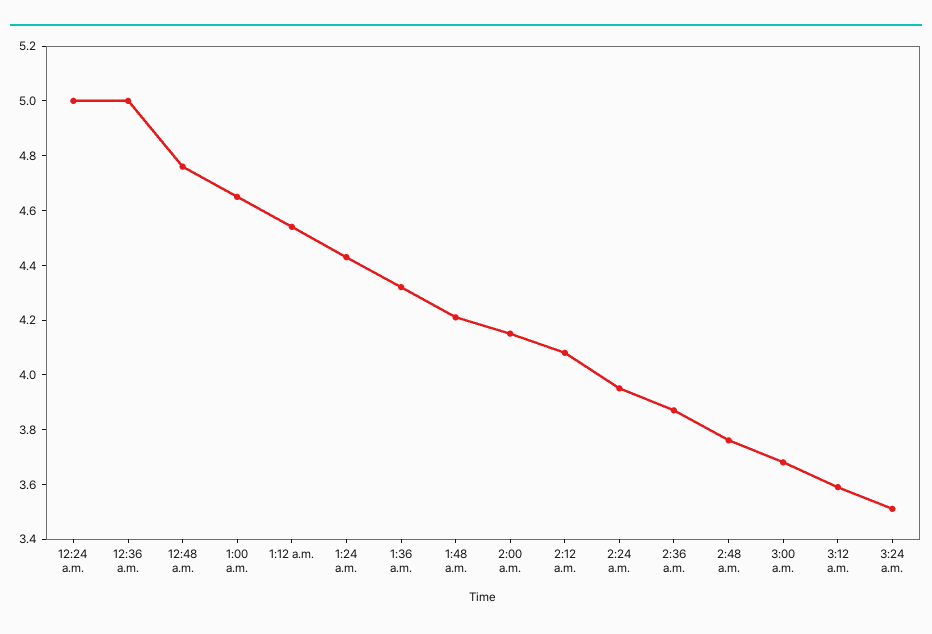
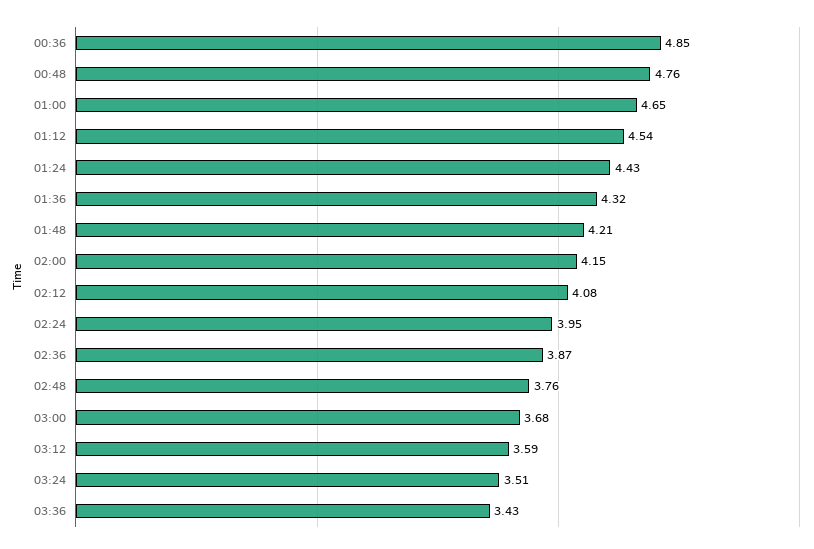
12:24 a.m.: 5 -> none
12:36 a.m.: 5 -> 4.85
03:36: none -> 3.43

